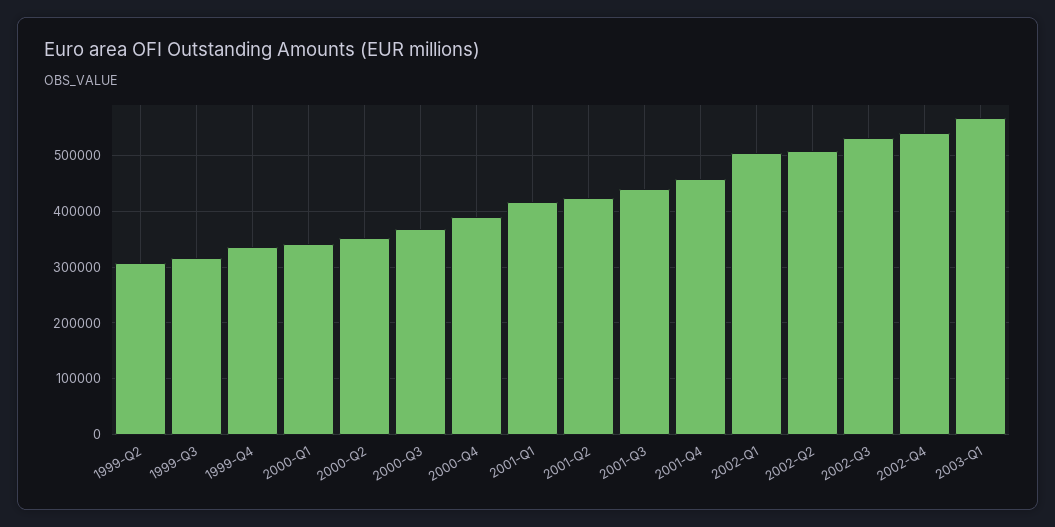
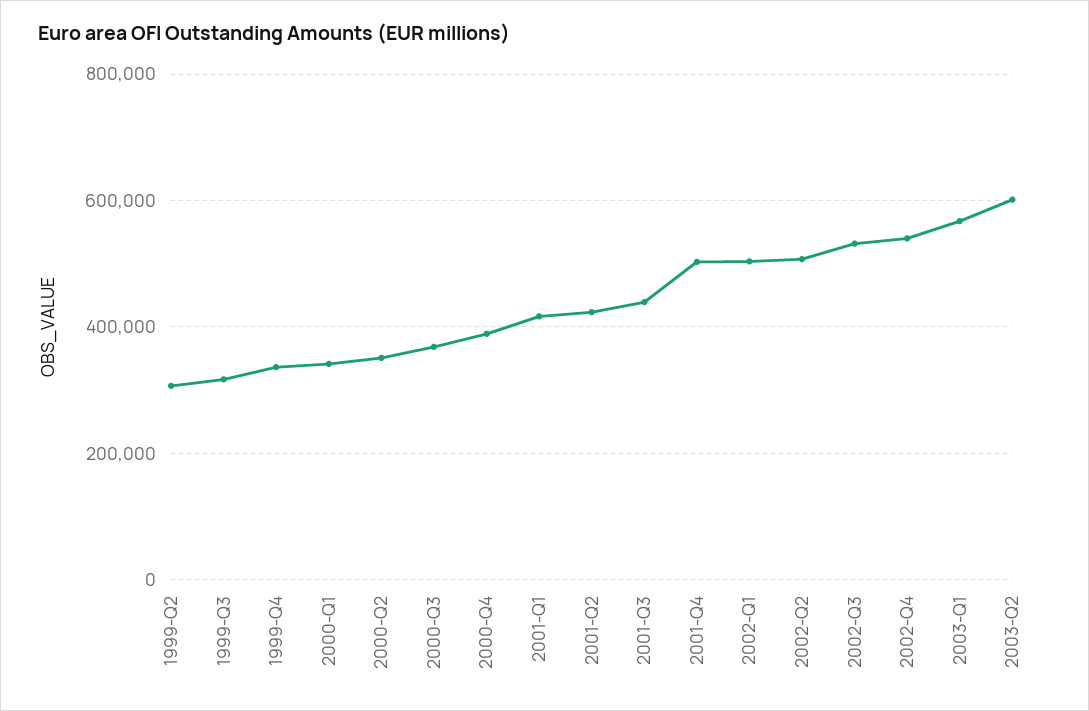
2001-Q4: 460000 -> 500000
2003-Q2: none -> 600000

